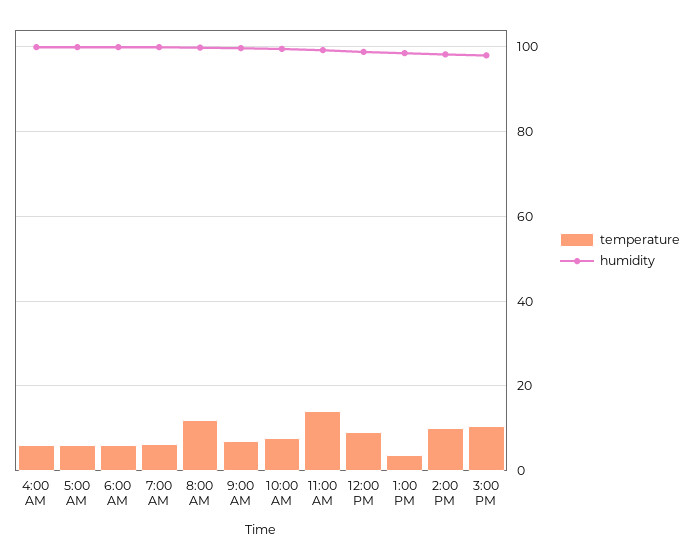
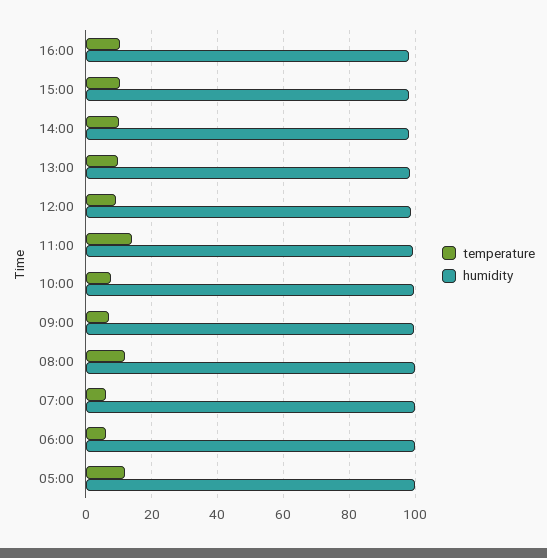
temperature, 4:00 AM: 6 -> none
humidity, 4:00 AM: 100 -> none
temperature, 5:00 AM: 6 -> 12
temperature, 1:00 PM: 4 -> 10
temperature, 16:00: none -> 10
humidity, 16:00: none -> 98

